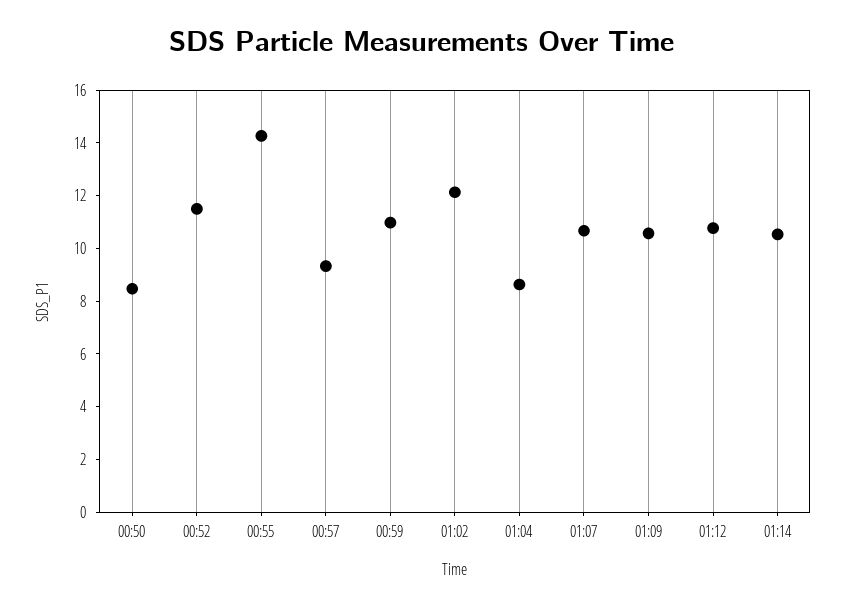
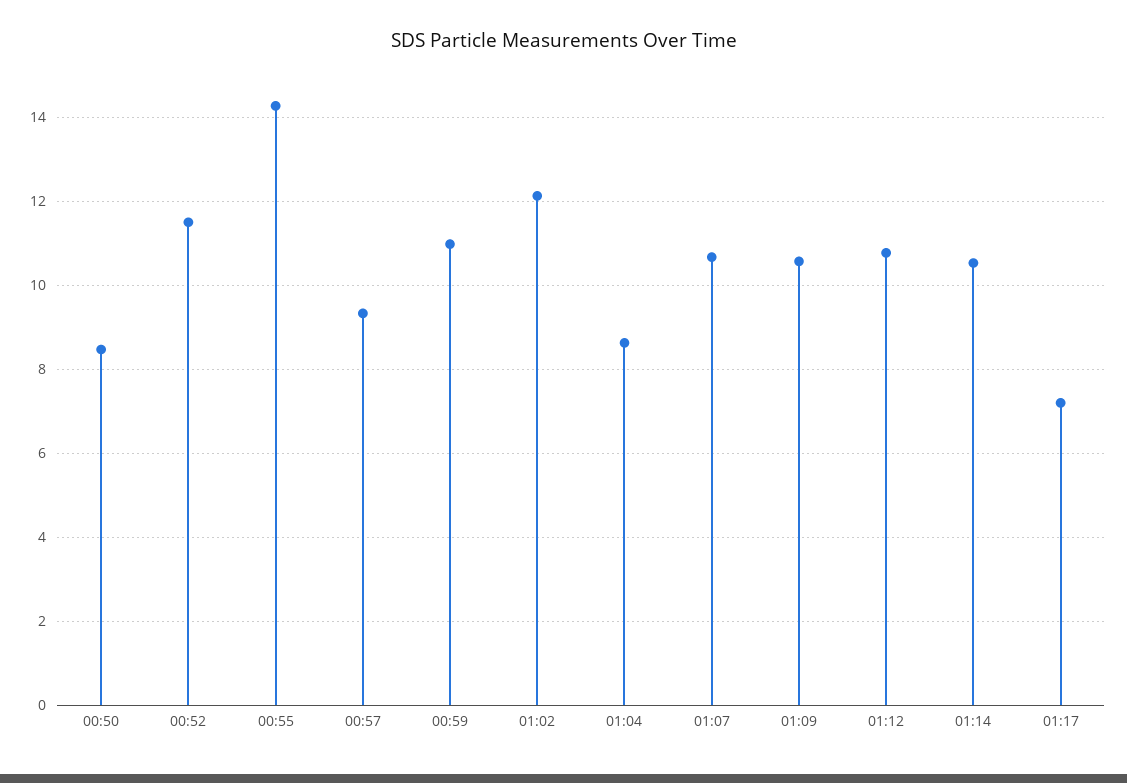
01:17: none -> 7.2

